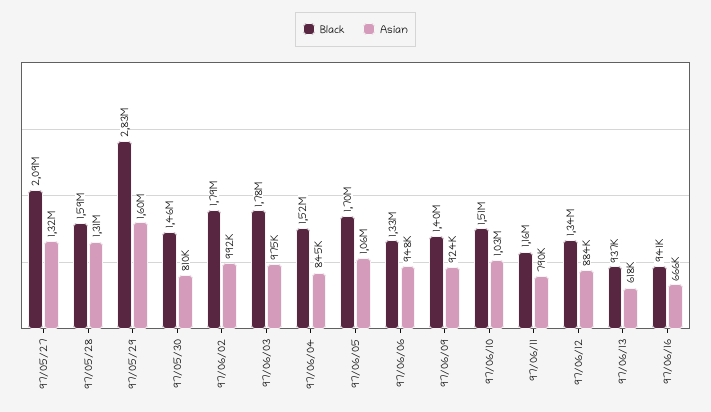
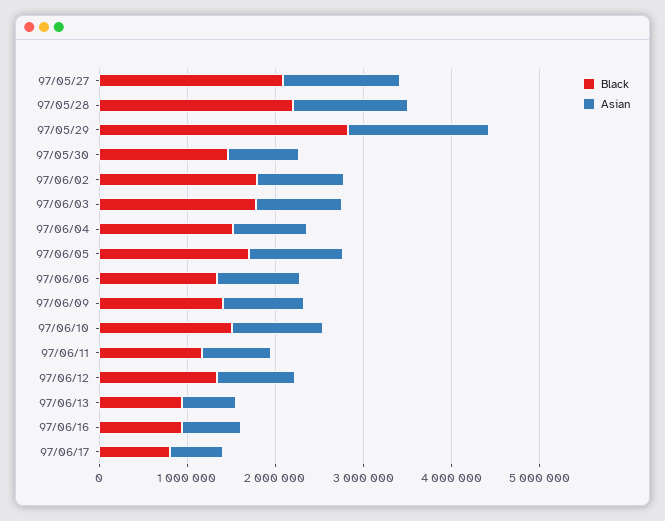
Black, 97/05/28: 1590000 -> 2200000
Black, 97/06/17: none -> 800000
Asian, 97/06/17: none -> 600000

